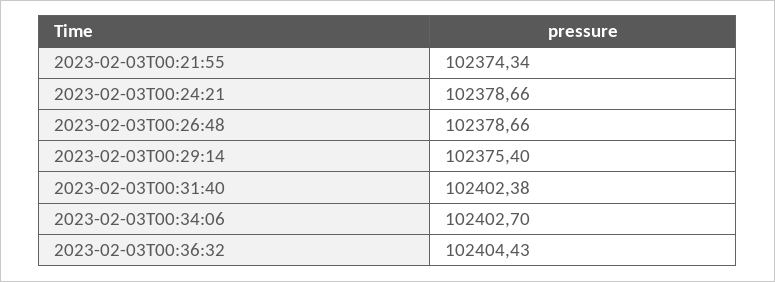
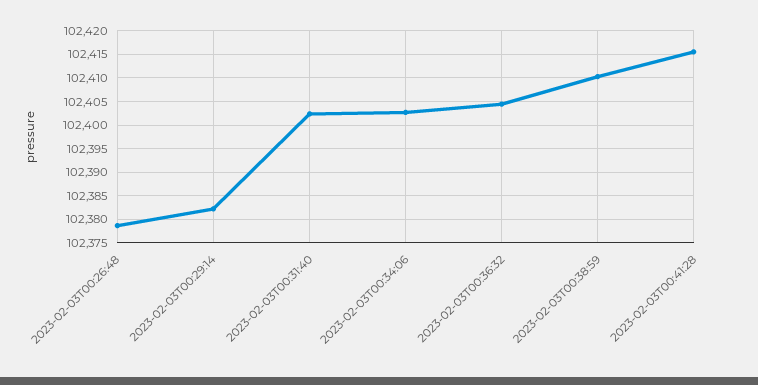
2023-02-03T00:21:55: 102374.34 -> none
2023-02-03T00:24:21: 102378.66 -> none
2023-02-03T00:29:14: 102375.4 -> 102382.5
2023-02-03T00:38:59: none -> 102410
2023-02-03T00:41:28: none -> 102415

